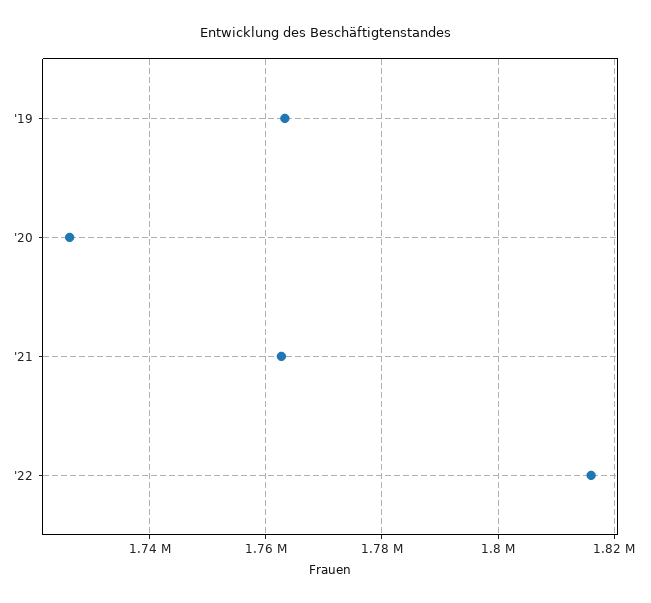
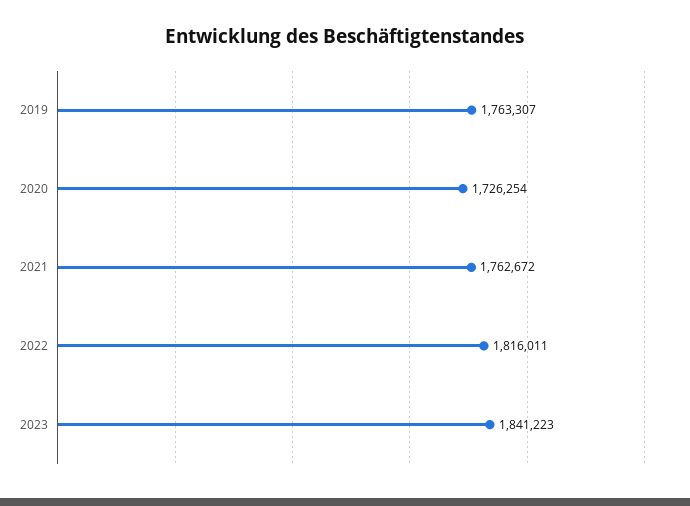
2023: none -> 1841223

